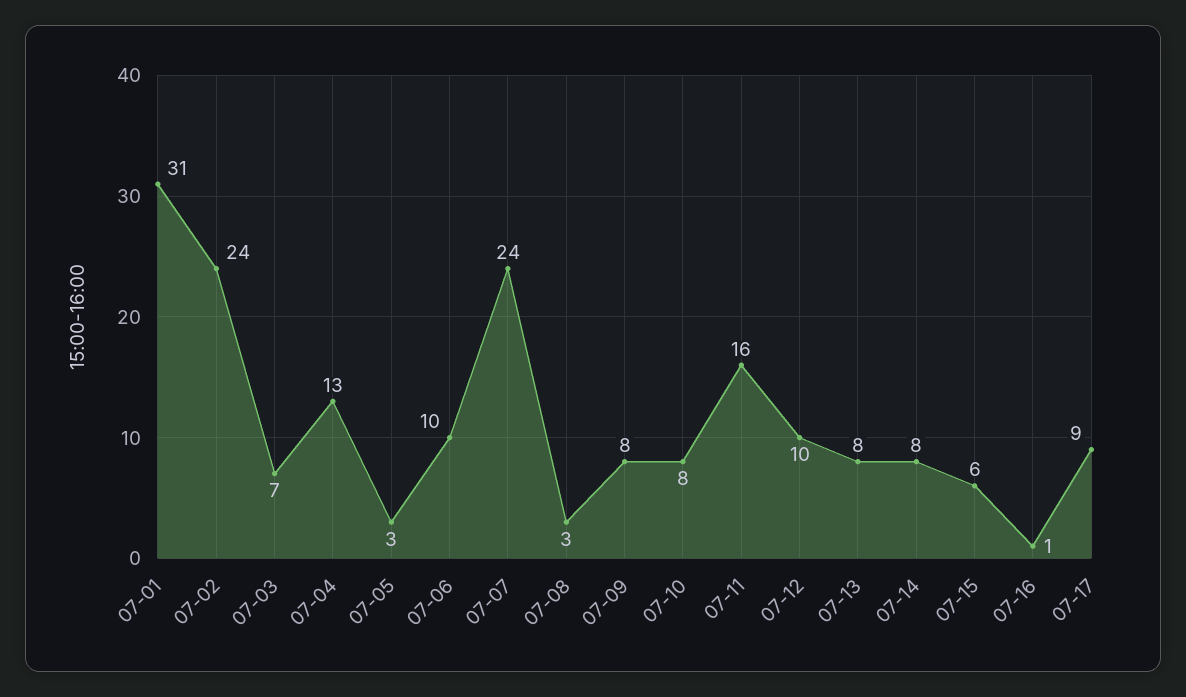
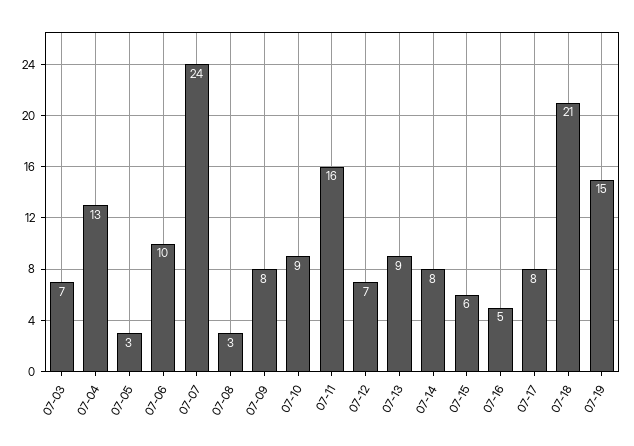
07-01: 31 -> none
07-02: 24 -> none
07-10: 8 -> 9
07-12: 10 -> 7
07-13: 8 -> 9
07-16: 1 -> 5
07-17: 9 -> 8
07-18: none -> 21
07-19: none -> 15

